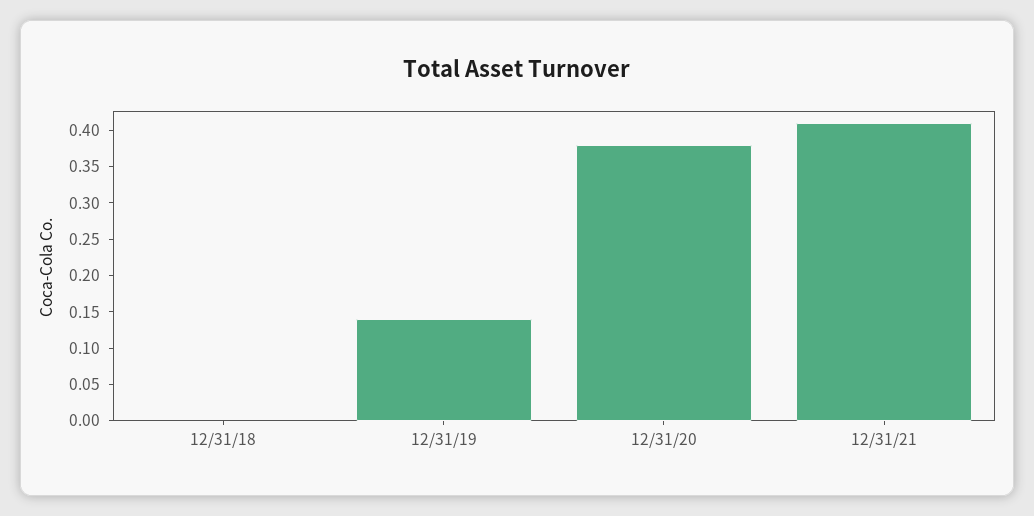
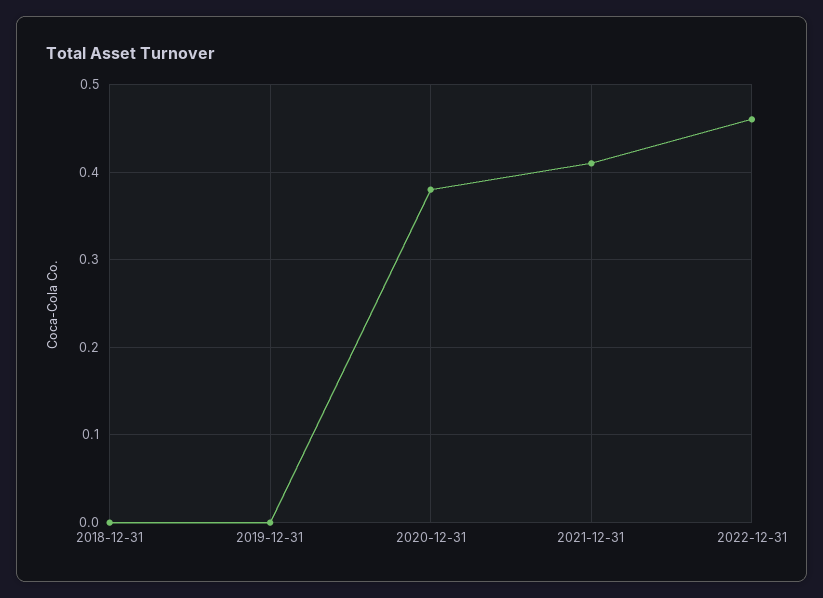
12/31/19: 0.15 -> 0
2022-12-31: none -> 0.46

